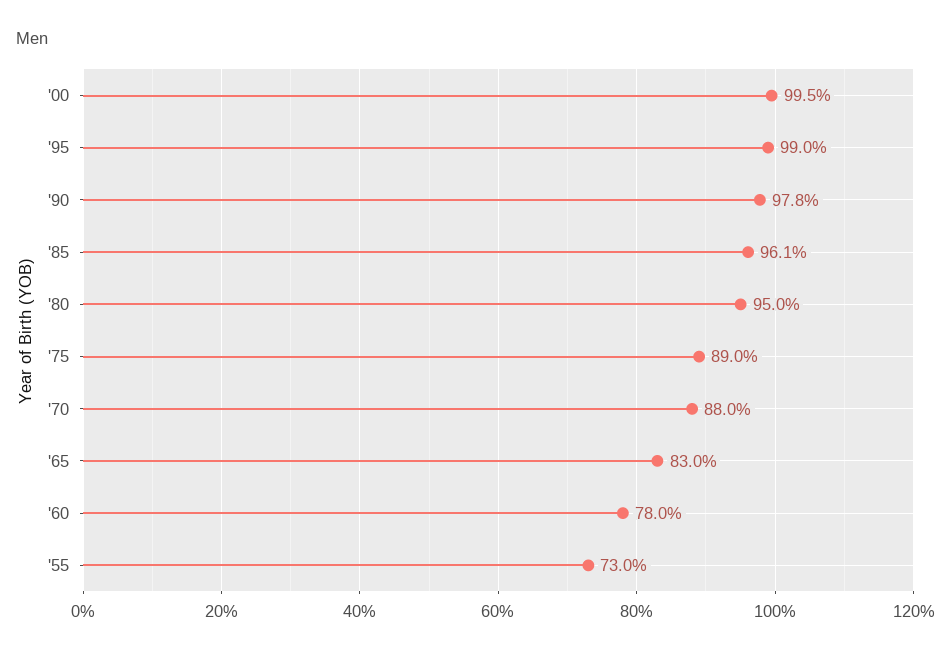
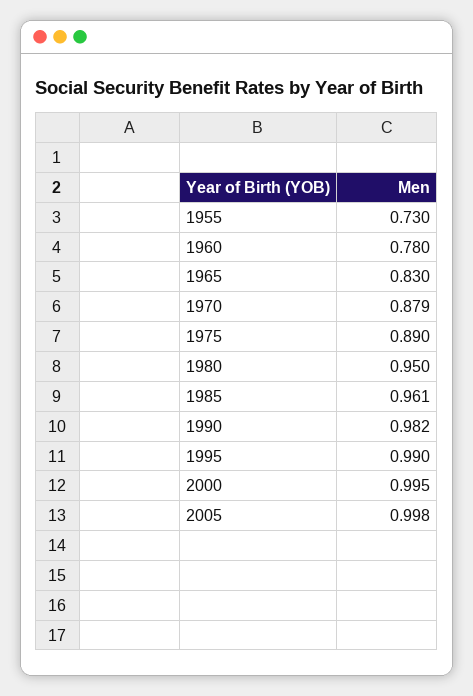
'90: 0.978 -> 0.982
'70: 0.88 -> 0.879
2005: none -> 0.998

